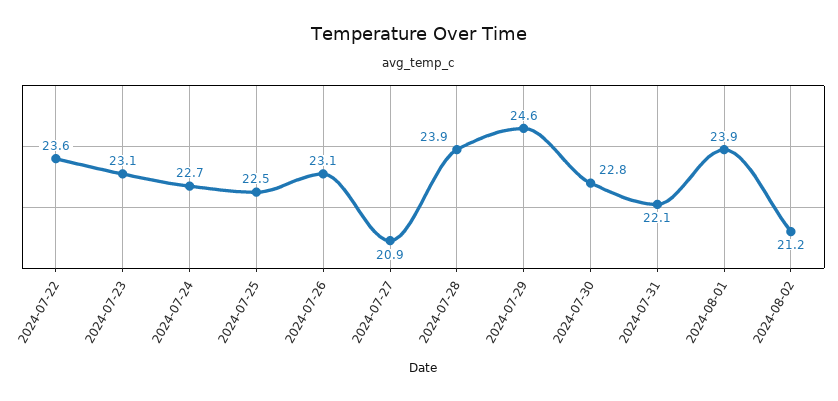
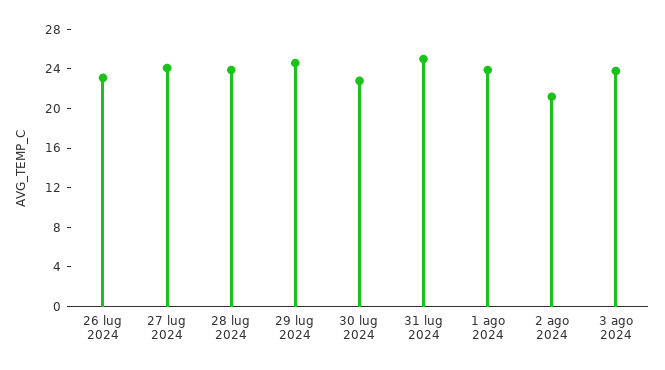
2024-07-22: 23.6 -> none
2024-07-23: 23.1 -> none
2024-07-24: 22.7 -> none
2024-07-25: 22.5 -> none
2024-07-27: 20.9 -> 24
2024-07-31: 22.1 -> 25
3 ago 2024: none -> 24

